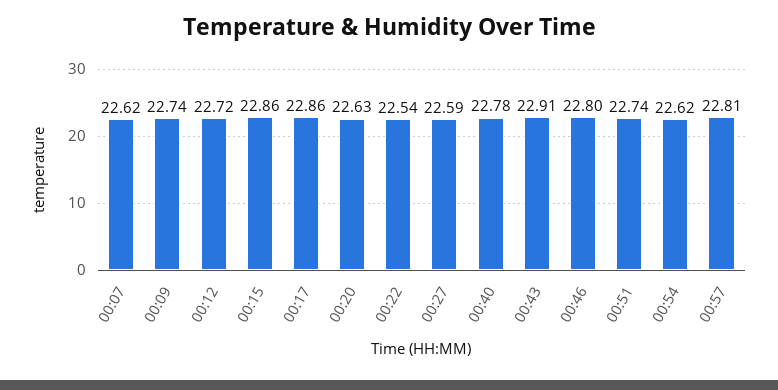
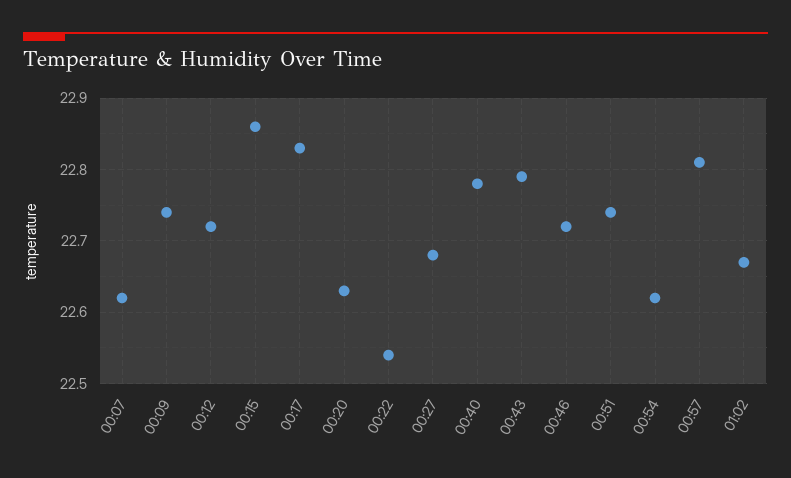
00:17: 22.86 -> 22.83
00:27: 22.59 -> 22.68
00:43: 22.91 -> 22.79
00:46: 22.8 -> 22.72
01:02: none -> 22.67

